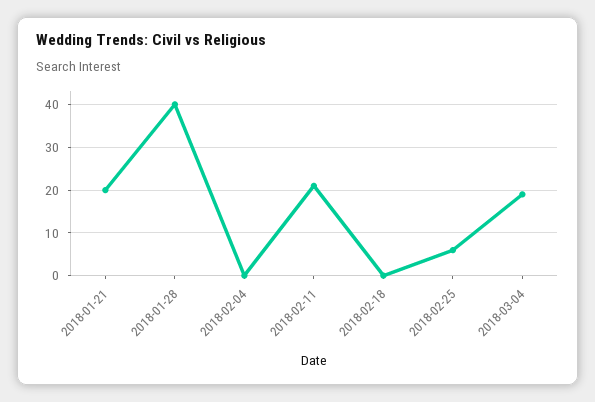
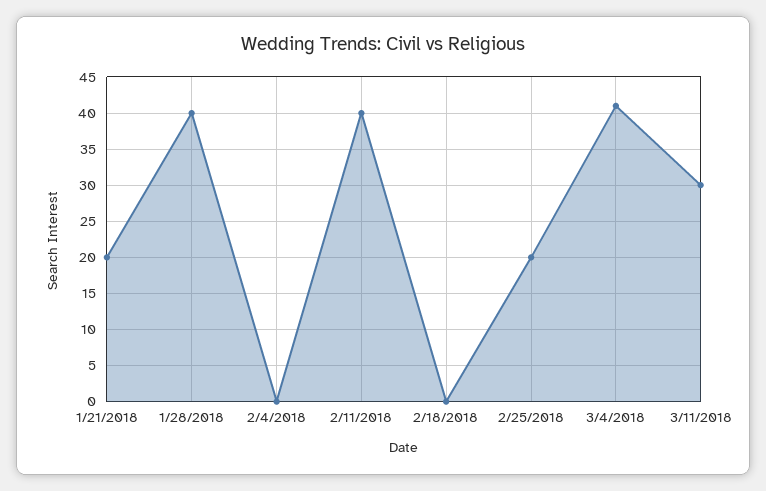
2018-02-11: 20 -> 40
2018-02-25: 5 -> 20
2018-03-04: 20 -> 41
3/11/2018: none -> 30

